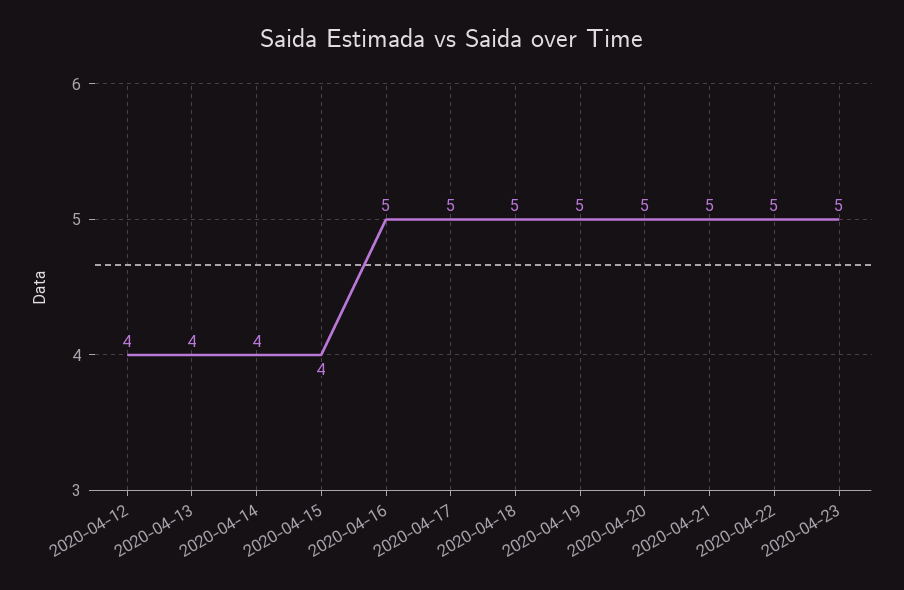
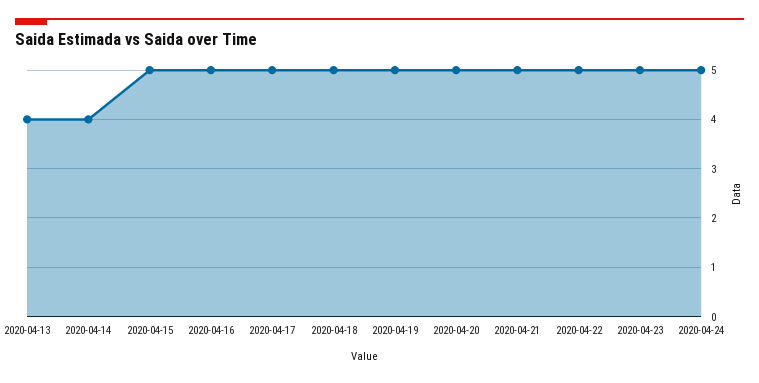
2020-04-12: 4 -> none
2020-04-15: 4 -> 5
2020-04-24: none -> 5

